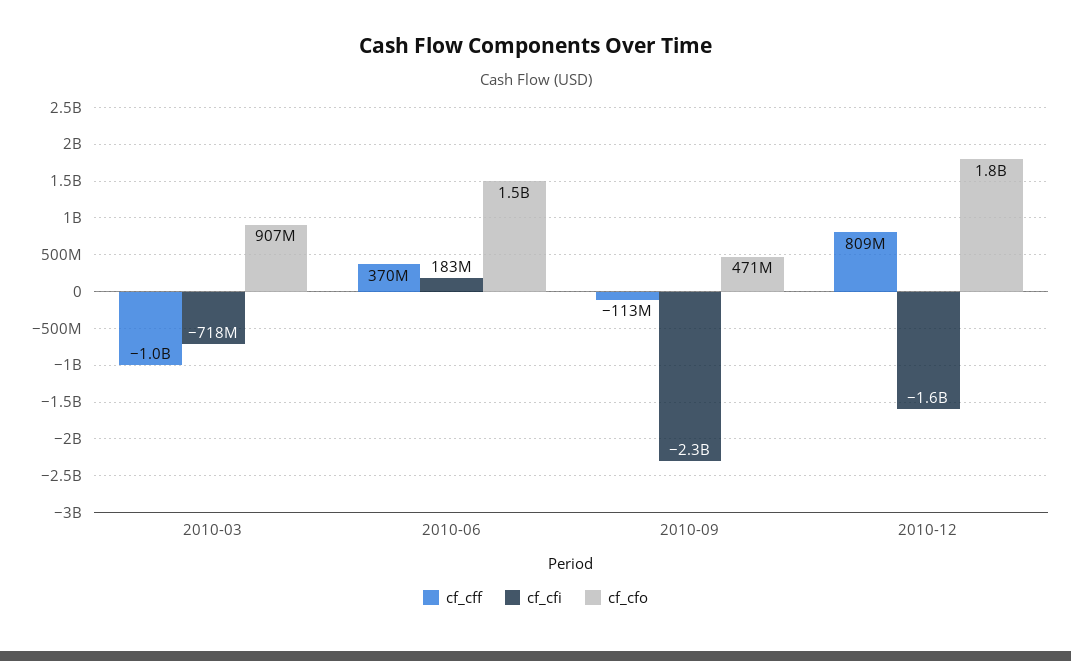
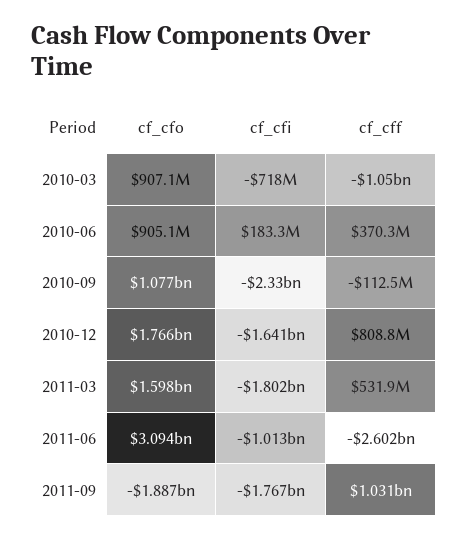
cf_cfo, 2010-06: 1500000000 -> 905100000
cf_cfo, 2010-09: 471000000 -> 1077000000
cf_cfo, 2011-03: none -> 1598000000
cf_cfi, 2011-03: none -> -1802000000
cf_cff, 2011-03: none -> 531900000
cf_cfo, 2011-06: none -> 3094000000
cf_cfi, 2011-06: none -> -1013000000
cf_cff, 2011-06: none -> -2602000000
cf_cfo, 2011-09: none -> -1887000000
cf_cfi, 2011-09: none -> -1767000000
cf_cff, 2011-09: none -> 1031000000

